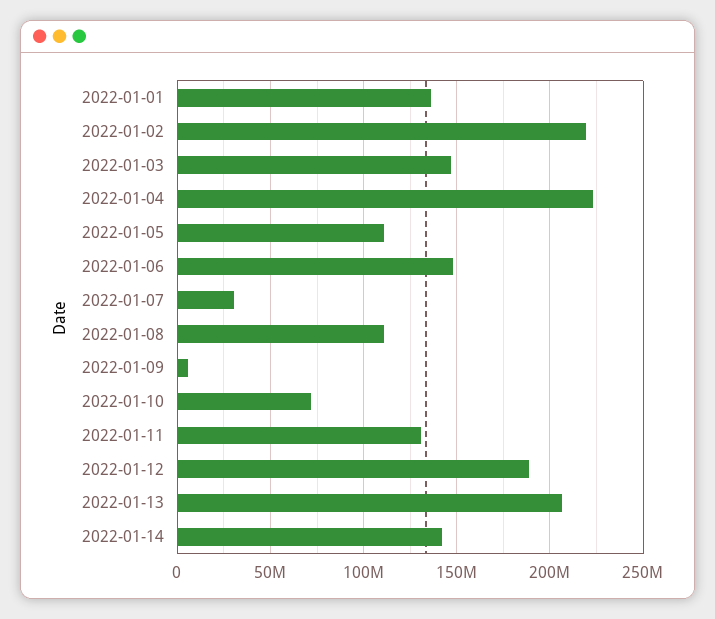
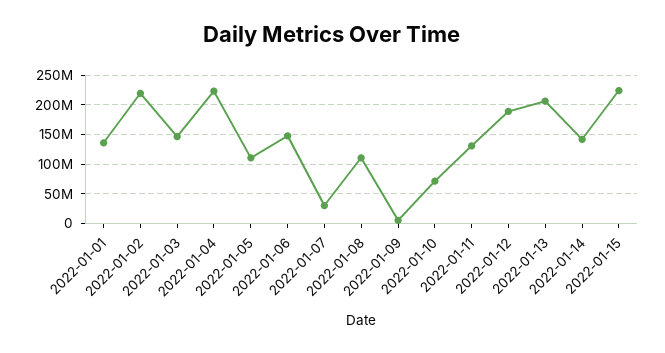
2022-01-15: none -> 225000000

